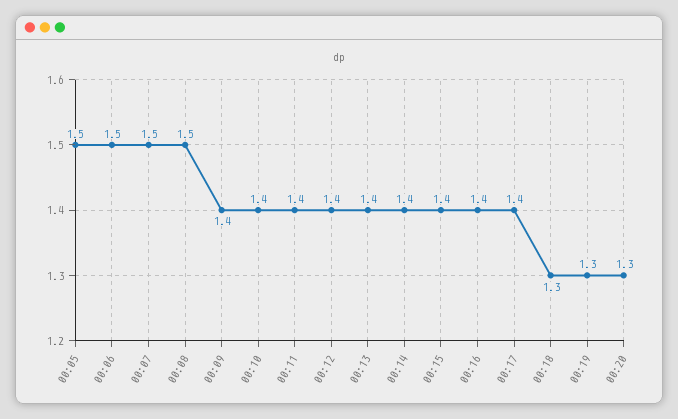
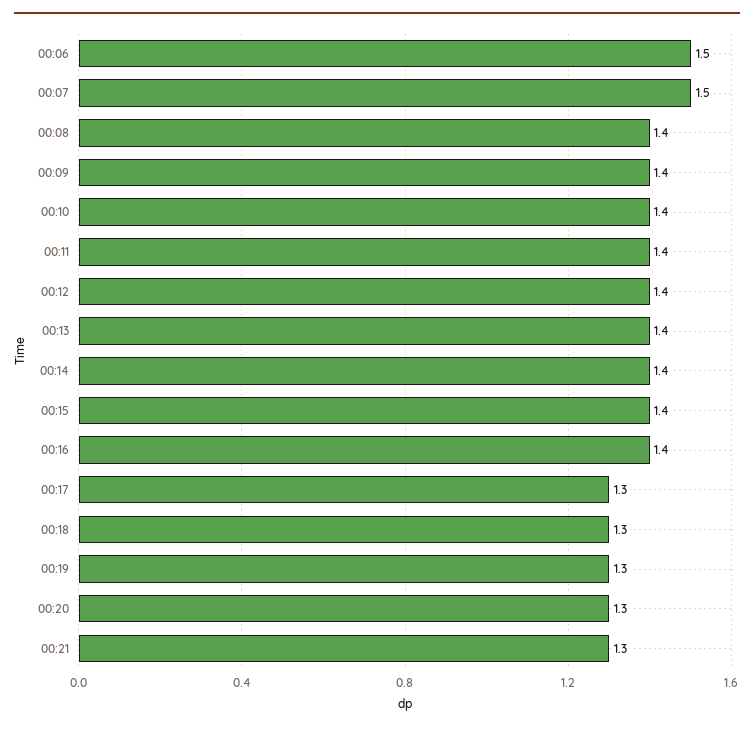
00:05: 1.5 -> none
00:08: 1.5 -> 1.4
00:17: 1.4 -> 1.3
00:21: none -> 1.3

